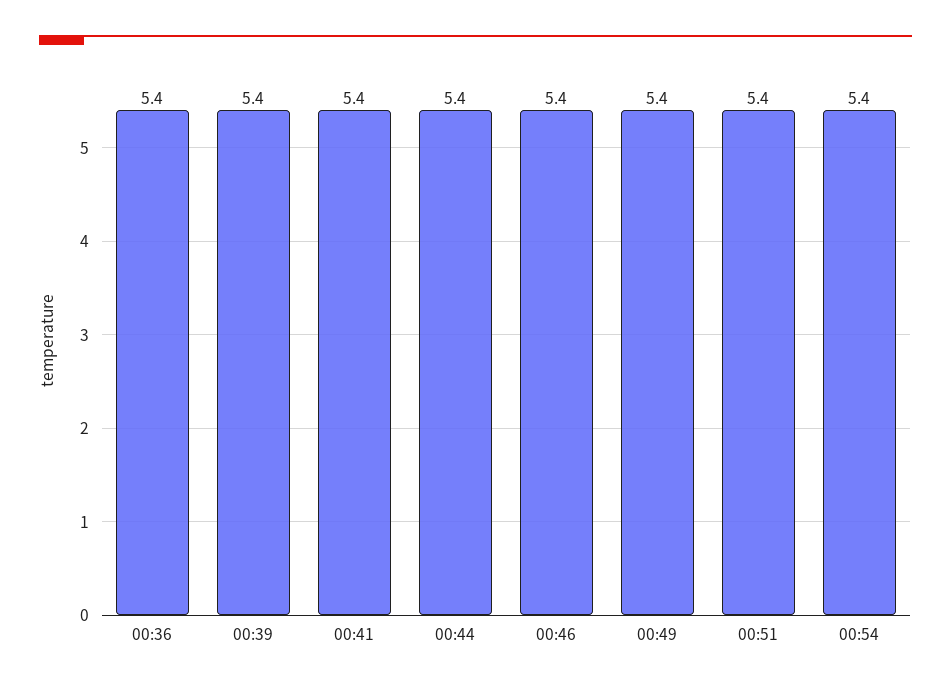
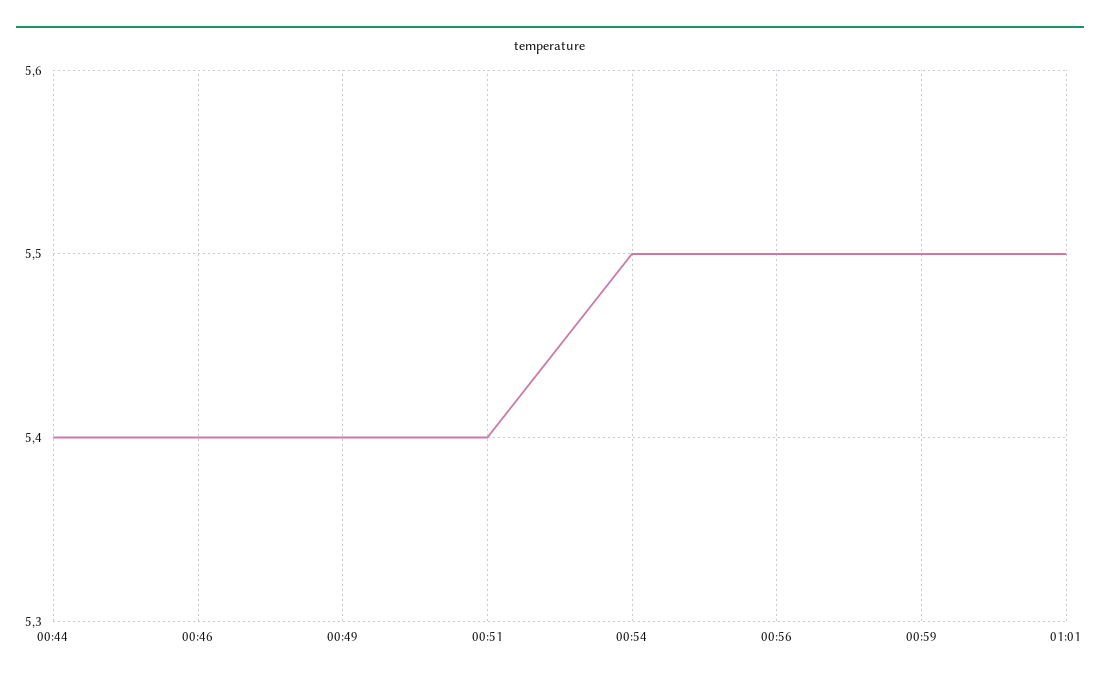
00:36: 5.4 -> none
00:39: 5.4 -> none
00:41: 5.4 -> none
00:54: 5.4 -> 5.5
00:56: none -> 5.5
00:59: none -> 5.5
01:01: none -> 5.5

